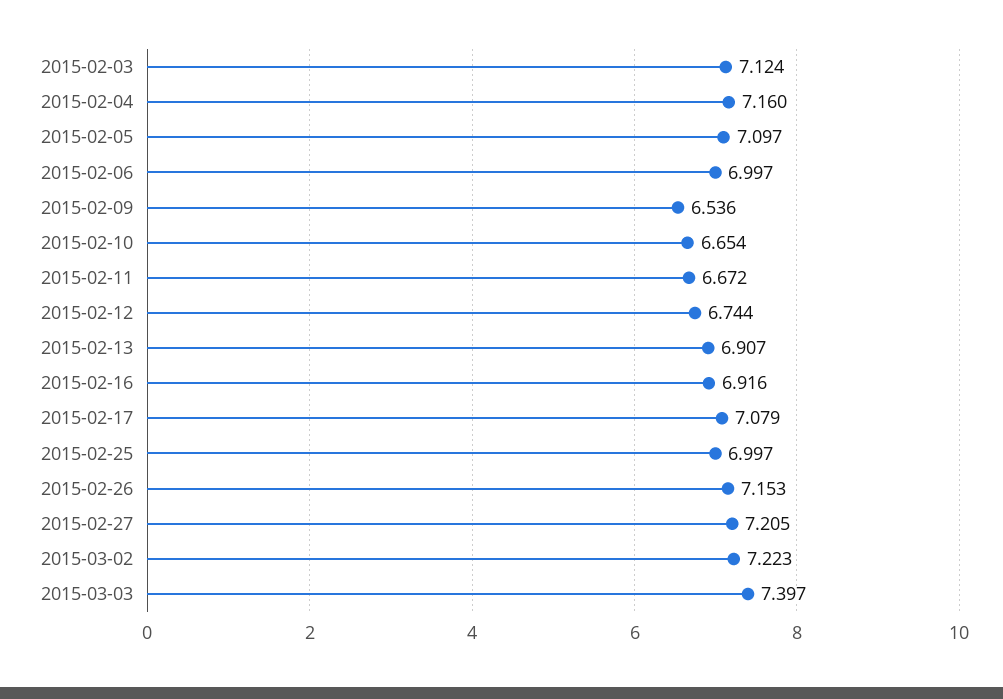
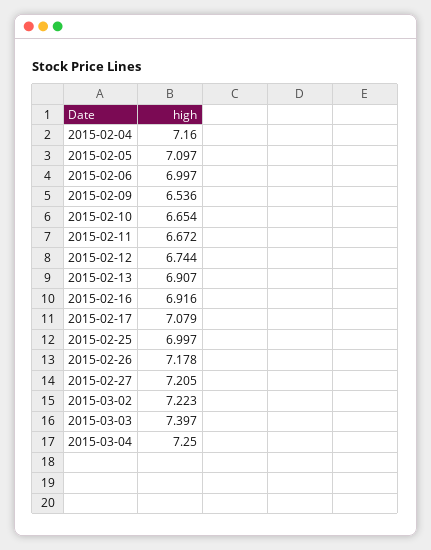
2015-02-03: 7.124 -> none
2015-02-26: 7.153 -> 7.178
2015-03-04: none -> 7.25

